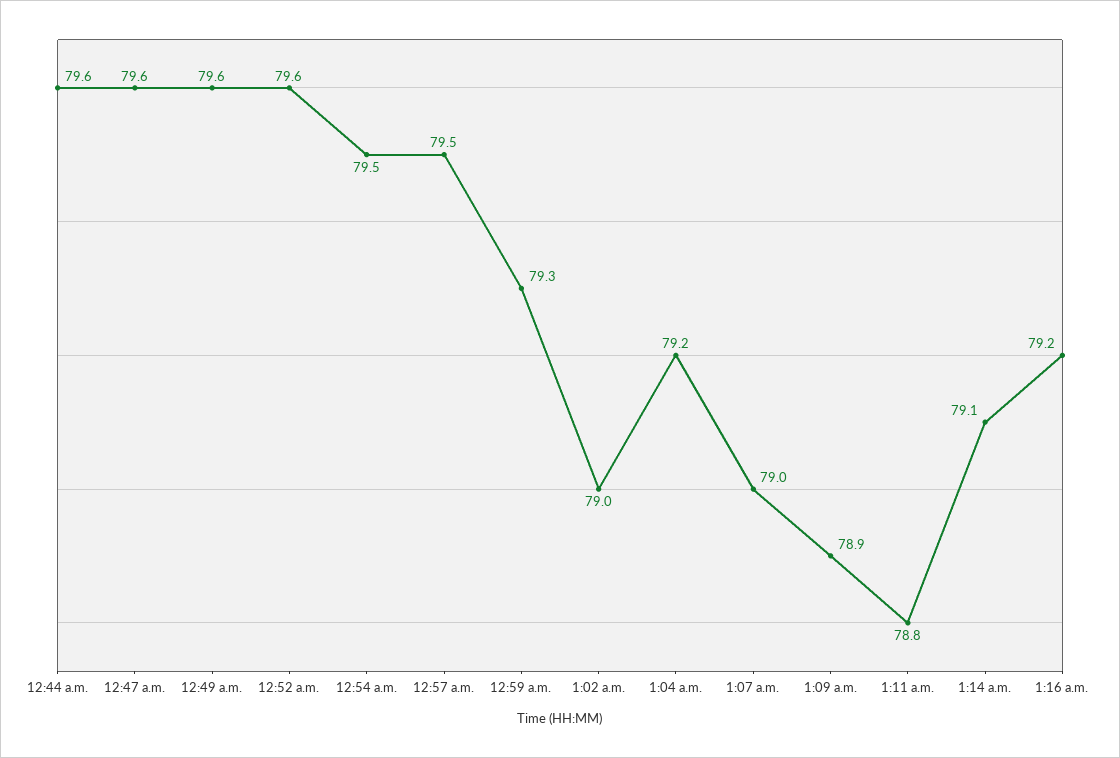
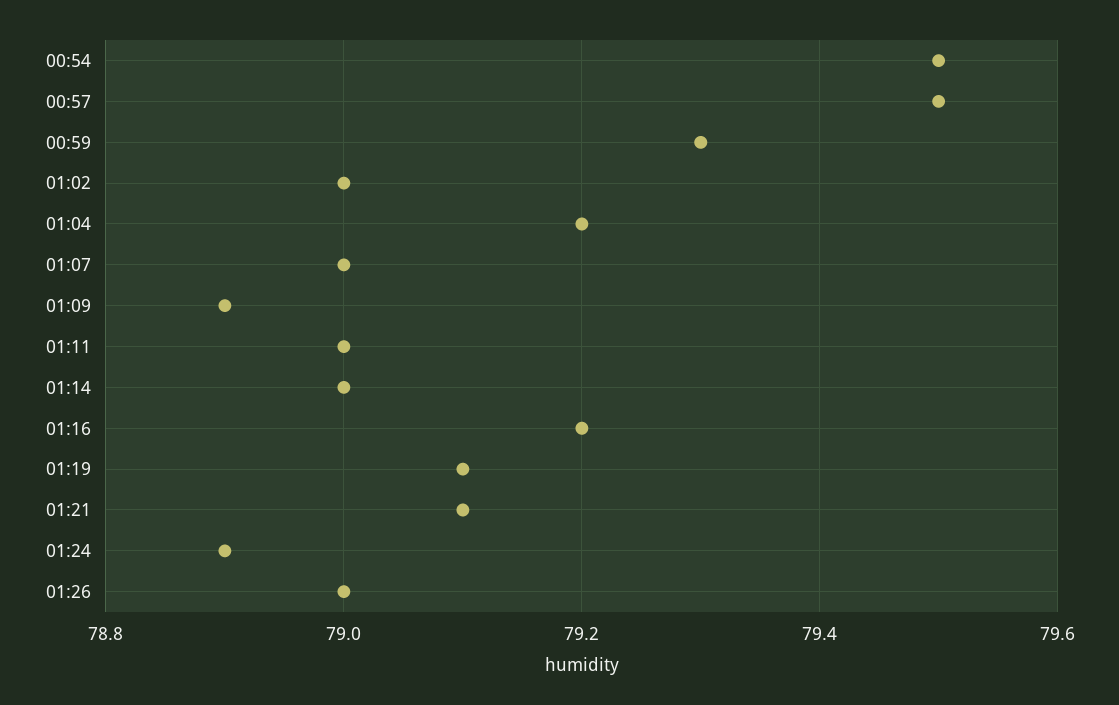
12:44 a.m.: 79.6 -> none
12:47 a.m.: 79.6 -> none
12:49 a.m.: 79.6 -> none
12:52 a.m.: 79.6 -> none
1:11 a.m.: 78.8 -> 79
1:14 a.m.: 79.1 -> 79
01:19: none -> 79.1
01:21: none -> 79.1
01:24: none -> 78.9
01:26: none -> 79

